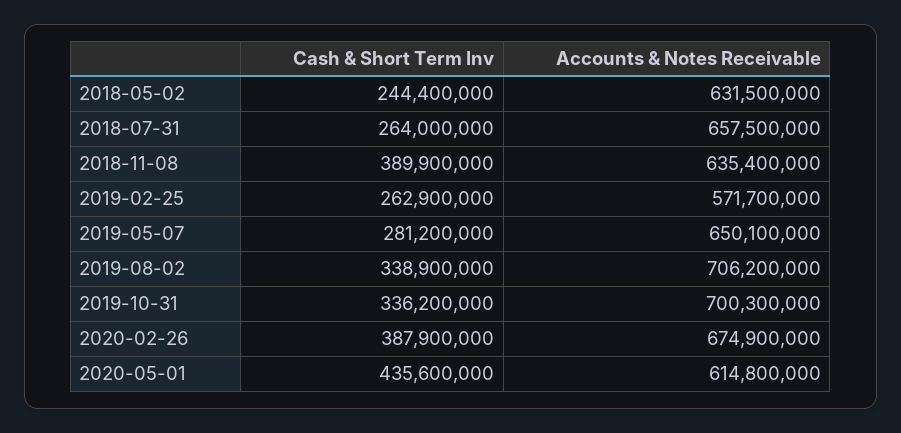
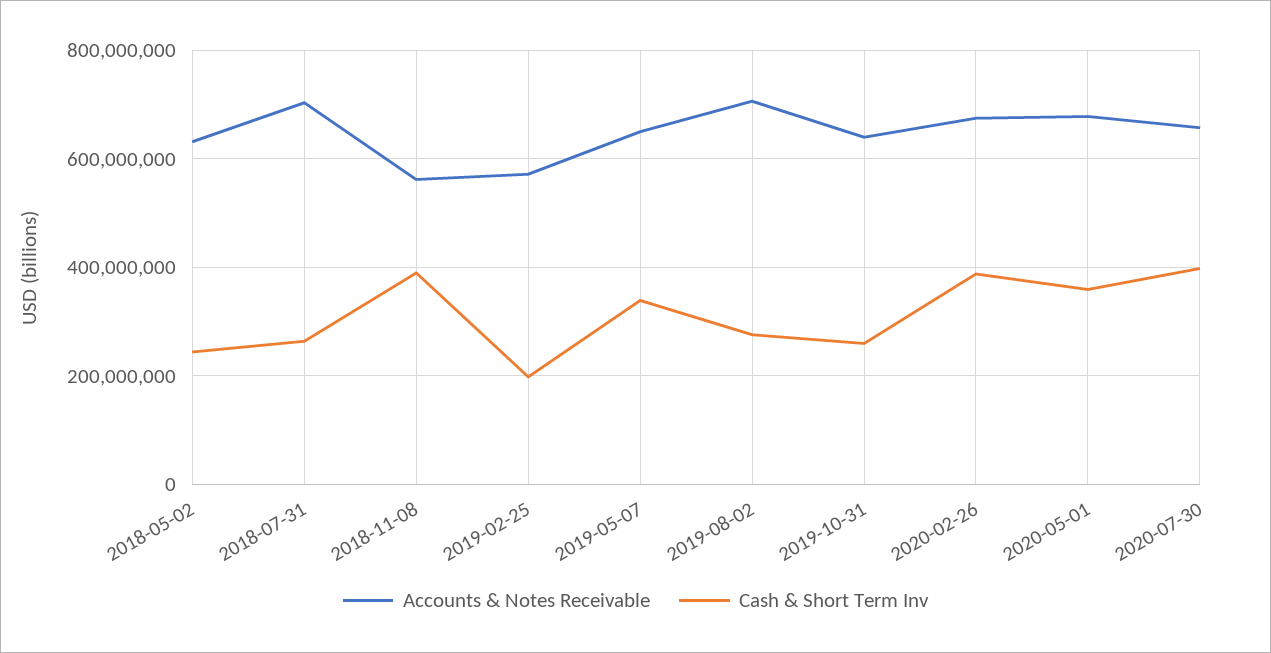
Accounts & Notes Receivable, 2018-07-31: 657500000 -> 700000000
Accounts & Notes Receivable, 2018-11-08: 635400000 -> 560000000
Cash & Short Term Inv, 2019-02-25: 262900000 -> 200000000
Cash & Short Term Inv, 2019-05-07: 281200000 -> 340000000
Cash & Short Term Inv, 2019-08-02: 338900000 -> 280000000
Cash & Short Term Inv, 2019-10-31: 336200000 -> 260000000
Accounts & Notes Receivable, 2019-10-31: 700300000 -> 640000000
Cash & Short Term Inv, 2020-05-01: 435600000 -> 360000000
Accounts & Notes Receivable, 2020-05-01: 614800000 -> 680000000
Accounts & Notes Receivable, 2020-07-30: none -> 660000000
Cash & Short Term Inv, 2020-07-30: none -> 400000000

